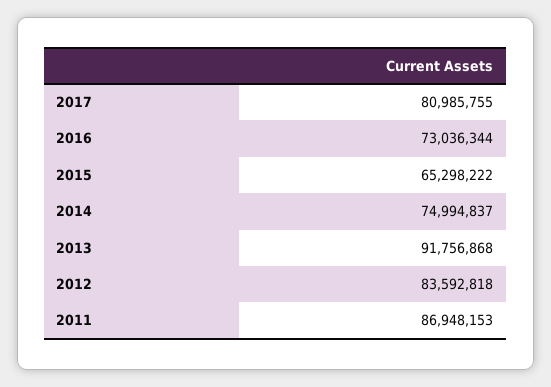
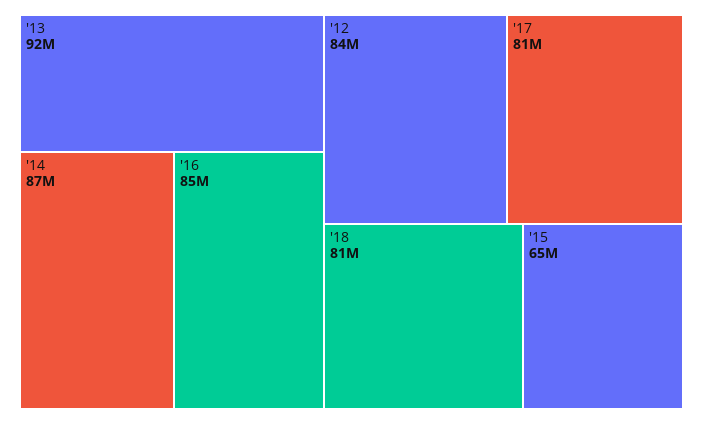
2016: 73036344 -> 85000000
2014: 74994837 -> 87000000
2011: 86948153 -> none
'18: none -> 81000000

